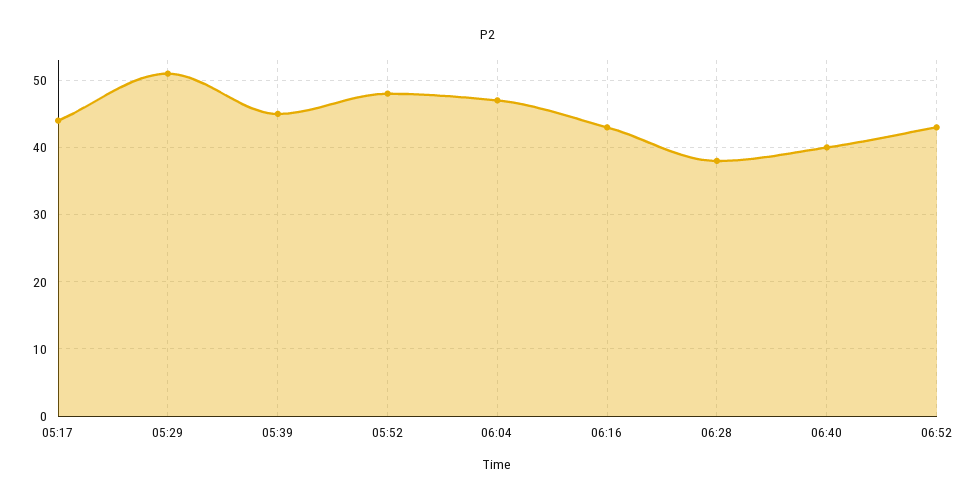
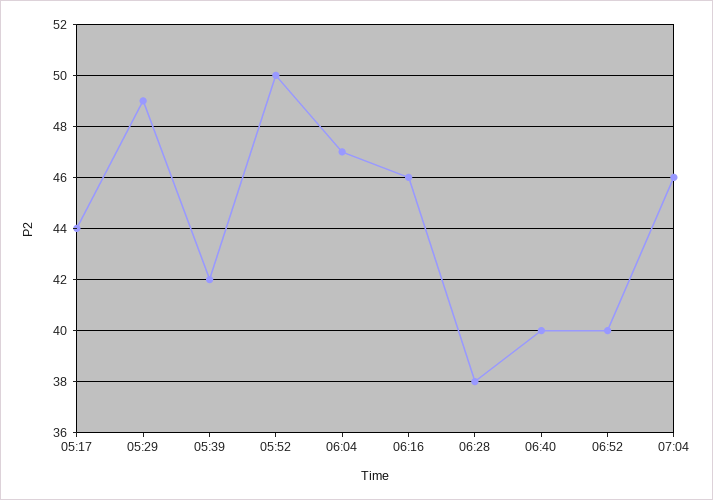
05:29: 51 -> 49
05:39: 45 -> 42
05:52: 48 -> 50
06:16: 43 -> 46
06:52: 43 -> 40
07:04: none -> 46

